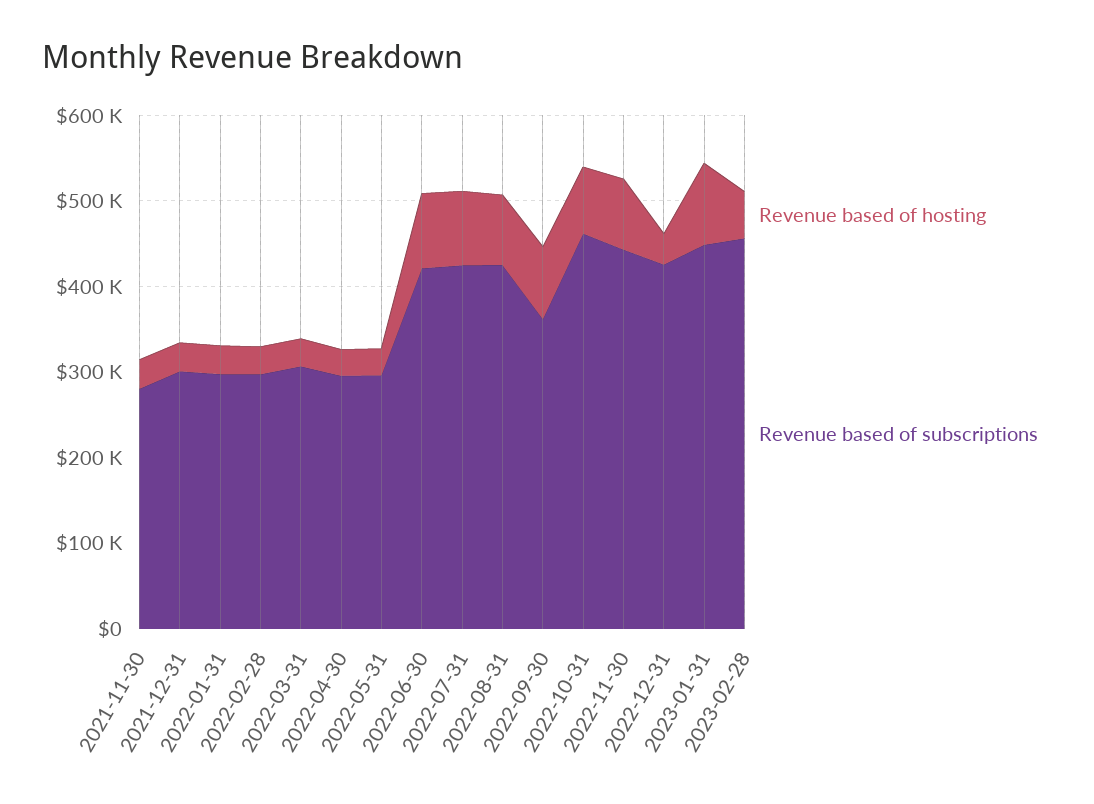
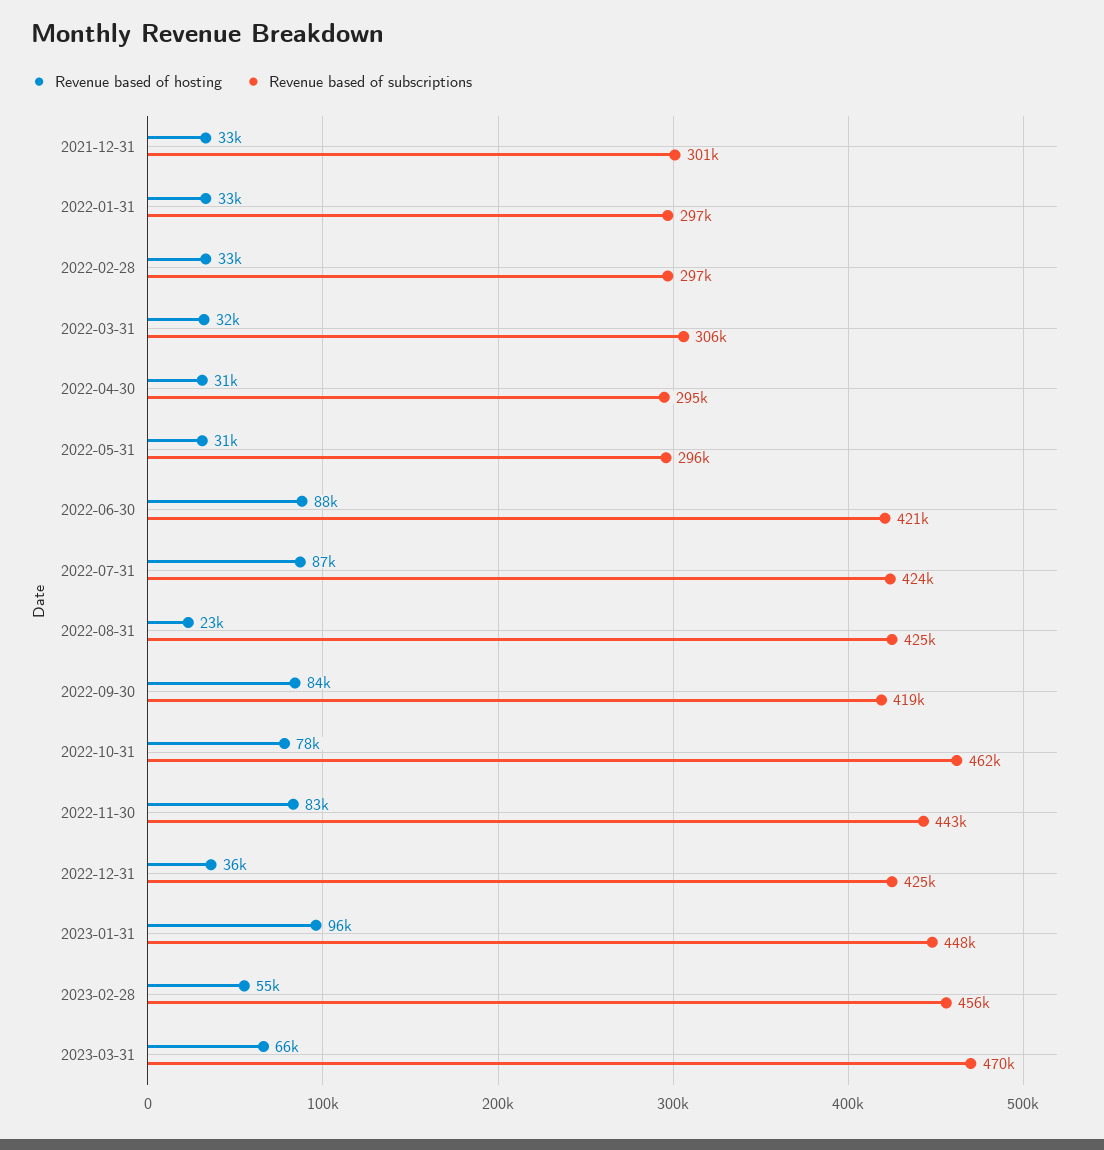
Revenue based of hosting, 2021-11-30: 40000 -> none
Revenue based of subscriptions, 2021-11-30: 280000 -> none
Revenue based of hosting, 2022-08-31: 80000 -> 23000
Revenue based of subscriptions, 2022-09-30: 360000 -> 419000
Revenue based of hosting, 2023-03-31: none -> 66000
Revenue based of subscriptions, 2023-03-31: none -> 470000

